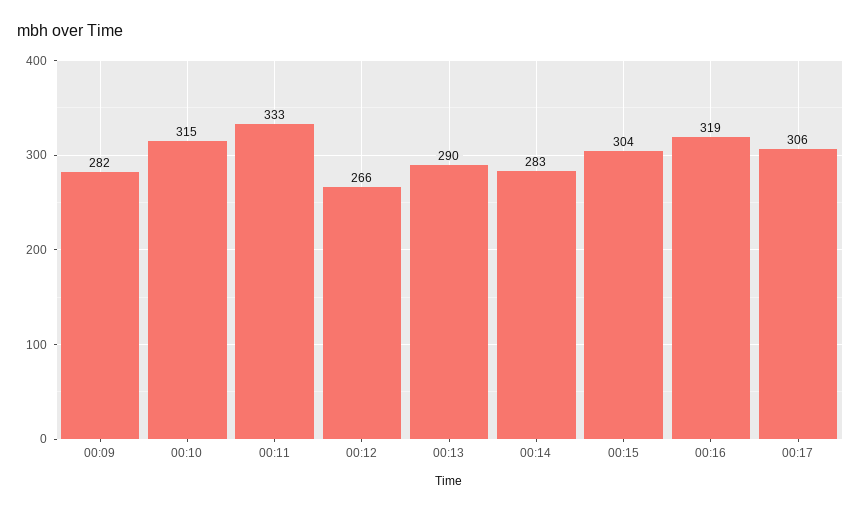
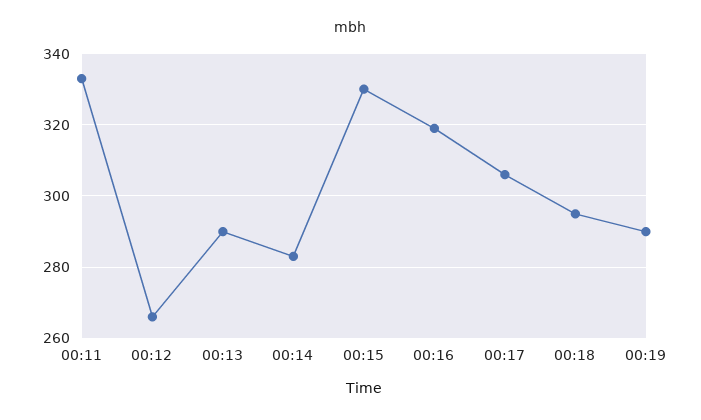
00:09: 282 -> none
00:10: 315 -> none
00:15: 304 -> 330
00:18: none -> 295
00:19: none -> 290

